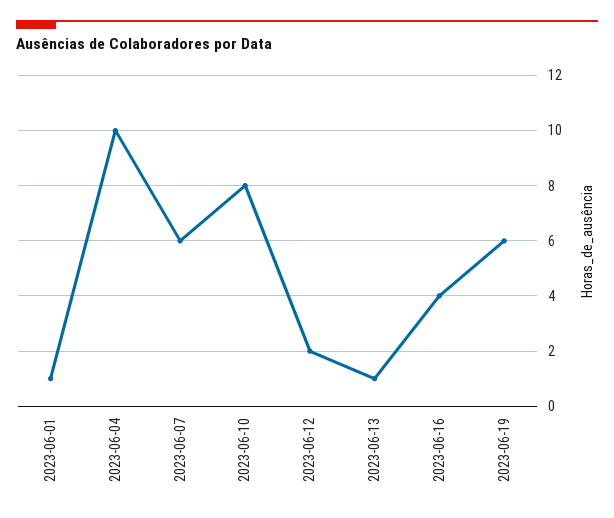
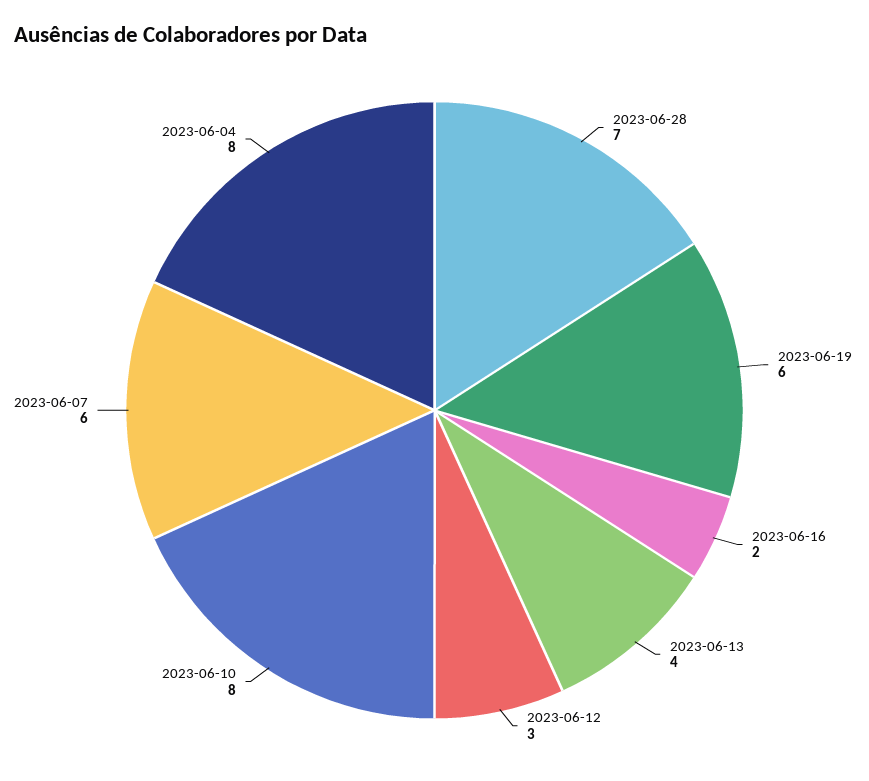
2023-06-01: 1 -> none
2023-06-04: 10 -> 8
2023-06-12: 2 -> 3
2023-06-13: 1 -> 4
2023-06-16: 4 -> 2
2023-06-28: none -> 7

